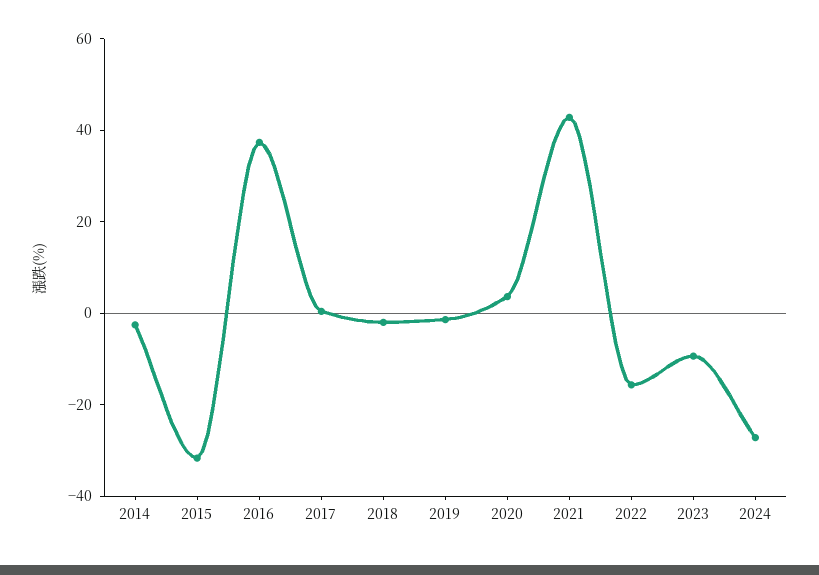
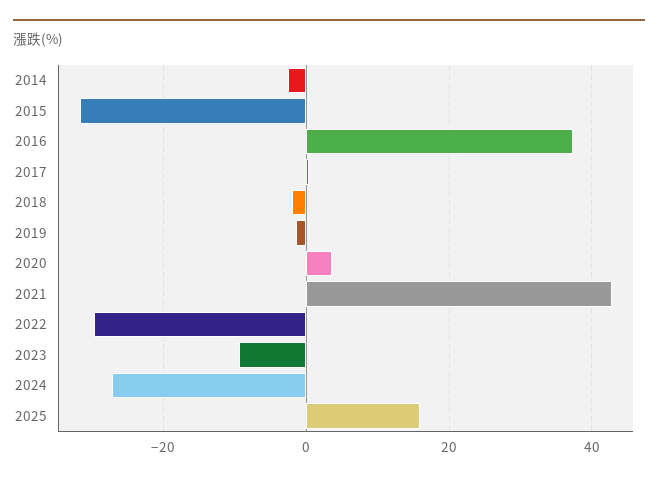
2022: -15 -> -30
2025: none -> 16

